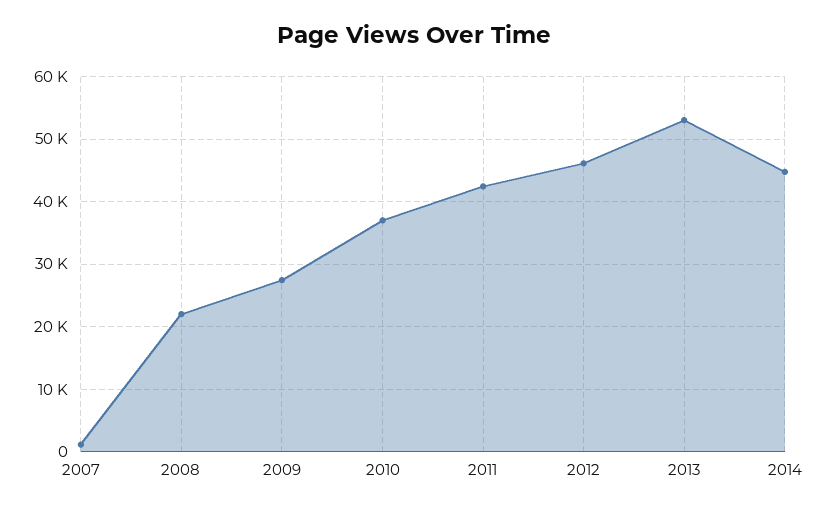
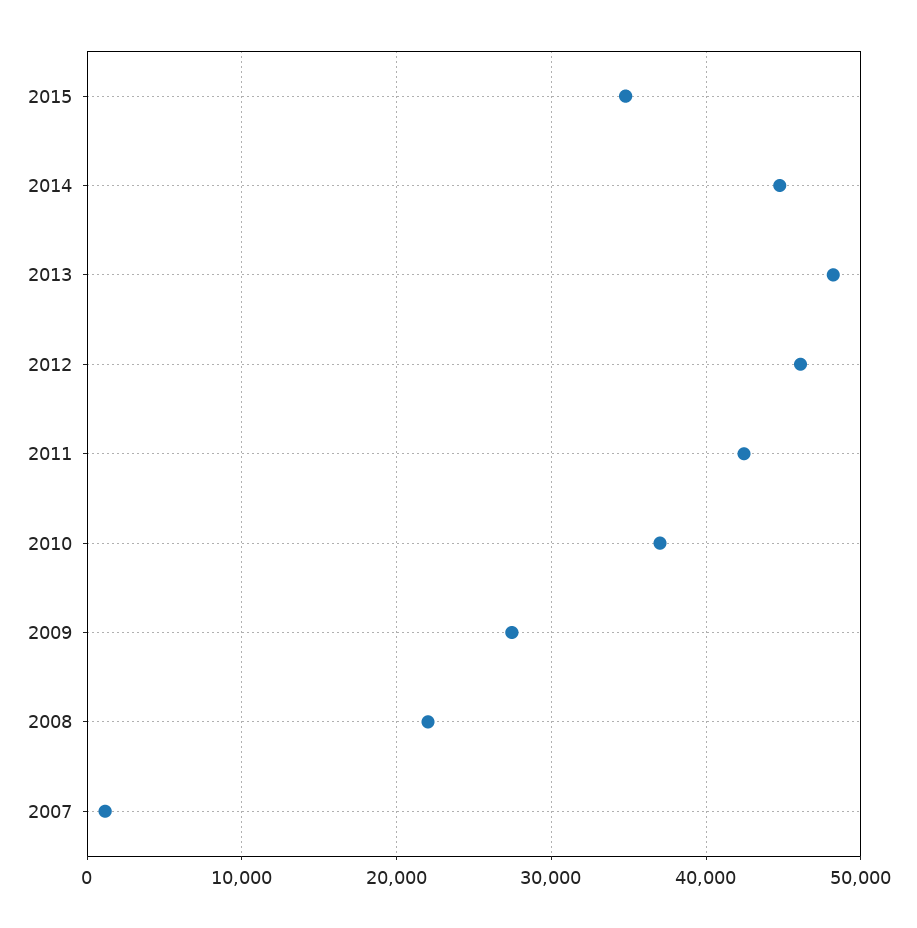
2013: 53000 -> 48000
2015: none -> 35000

